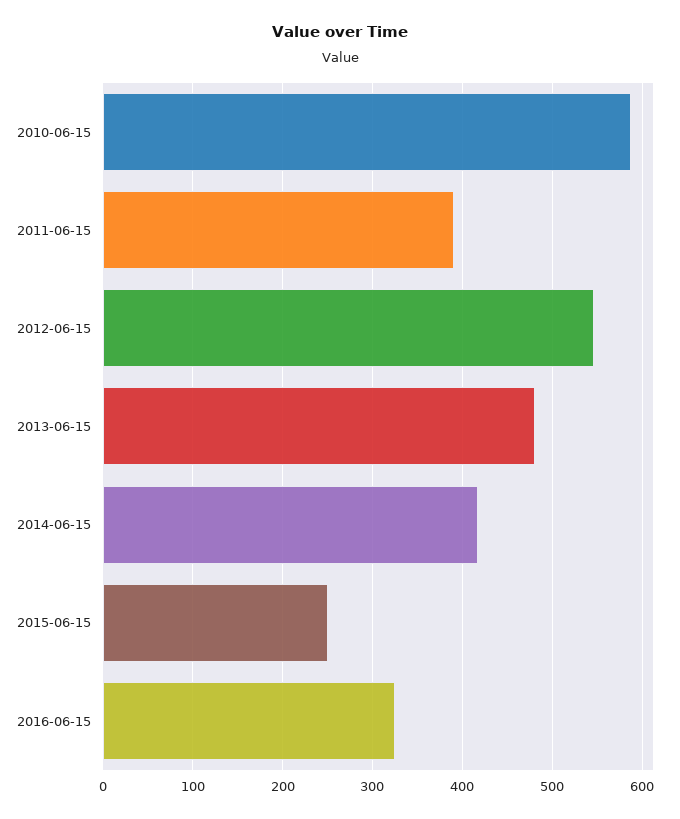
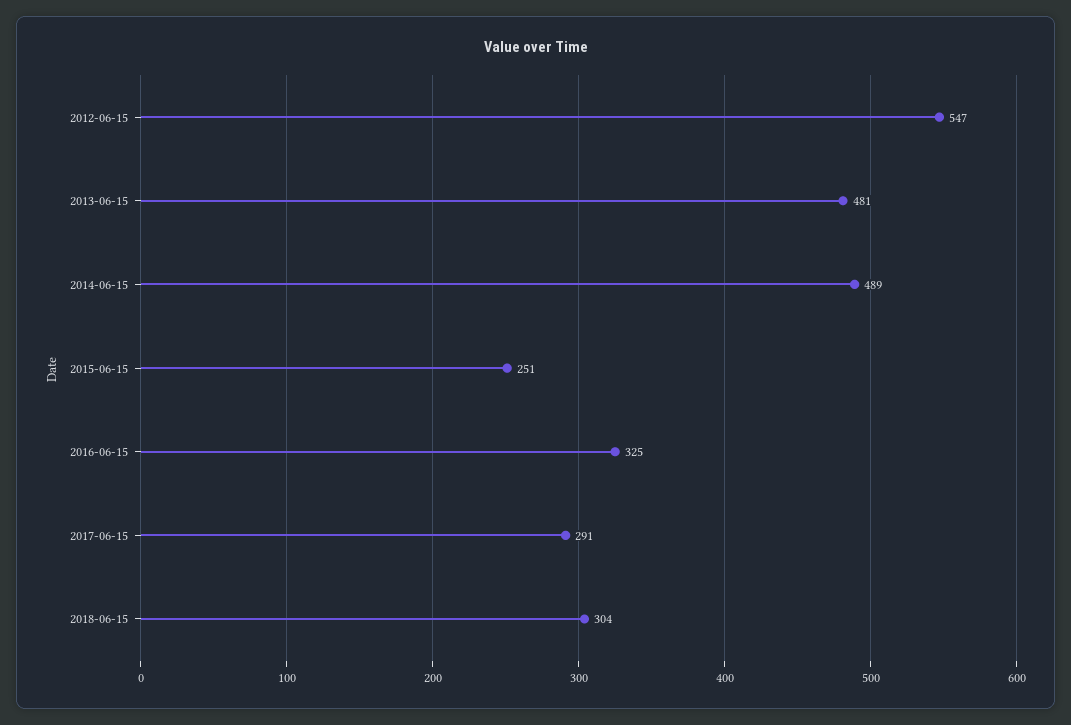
2010-06-15: 590 -> none
2011-06-15: 390 -> none
2014-06-15: 420 -> 489
2017-06-15: none -> 291
2018-06-15: none -> 304

